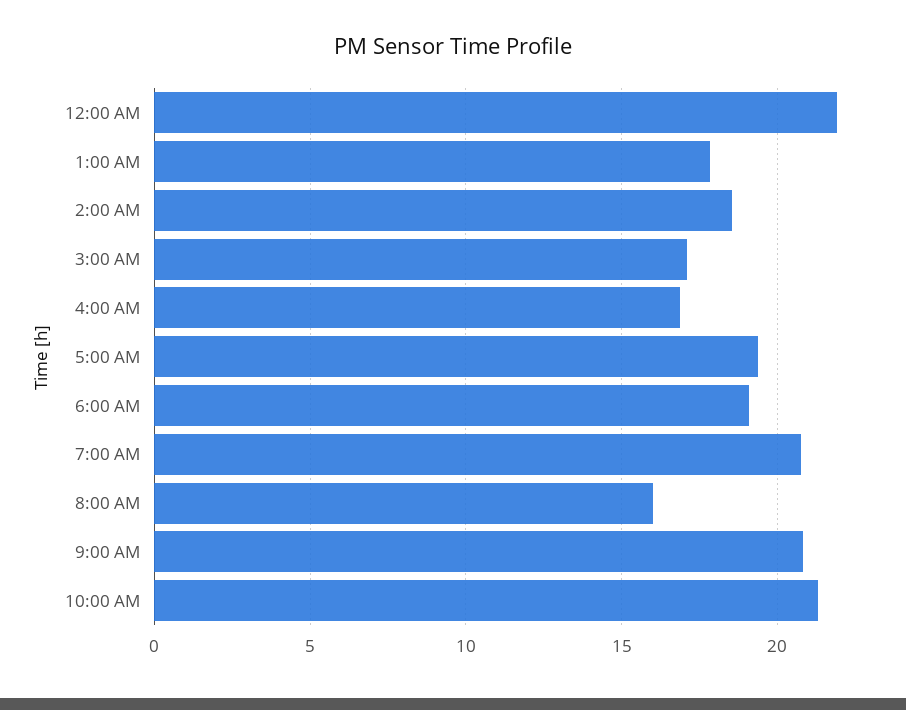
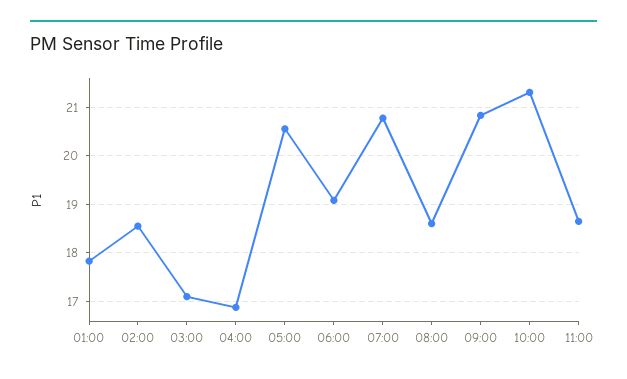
12:00 AM: 22 -> none
5:00 AM: 19.5 -> 20.6
8:00 AM: 16 -> 18.6
11:00: none -> 18.6

